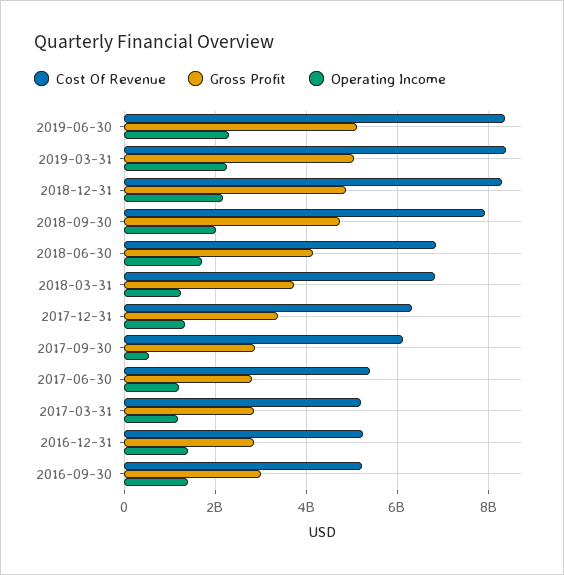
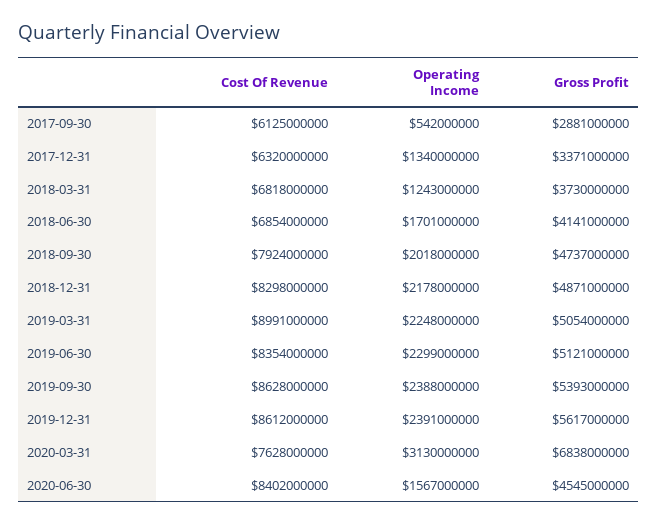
Cost Of Revenue, 2019-03-31: 8400000000 -> 8991000000
Cost Of Revenue, 2017-06-30: 5400000000 -> none
Gross Profit, 2017-06-30: 2800000000 -> none
Operating Income, 2017-06-30: 1200000000 -> none
Cost Of Revenue, 2017-03-31: 5200000000 -> none
Gross Profit, 2017-03-31: 2800000000 -> none
Operating Income, 2017-03-31: 1200000000 -> none
Cost Of Revenue, 2016-12-31: 5200000000 -> none
Gross Profit, 2016-12-31: 2800000000 -> none
Operating Income, 2016-12-31: 1400000000 -> none
Cost Of Revenue, 2016-09-30: 5200000000 -> none
Gross Profit, 2016-09-30: 3000000000 -> none
Operating Income, 2016-09-30: 1400000000 -> none
Cost Of Revenue, 2019-09-30: none -> 8628000000
Operating Income, 2019-09-30: none -> 2388000000
Gross Profit, 2019-09-30: none -> 5393000000
Cost Of Revenue, 2019-12-31: none -> 8612000000
Operating Income, 2019-12-31: none -> 2391000000
Gross Profit, 2019-12-31: none -> 5617000000
Cost Of Revenue, 2020-03-31: none -> 7628000000
Operating Income, 2020-03-31: none -> 3130000000
Gross Profit, 2020-03-31: none -> 6838000000
Cost Of Revenue, 2020-06-30: none -> 8402000000
Operating Income, 2020-06-30: none -> 1567000000
Gross Profit, 2020-06-30: none -> 4545000000

